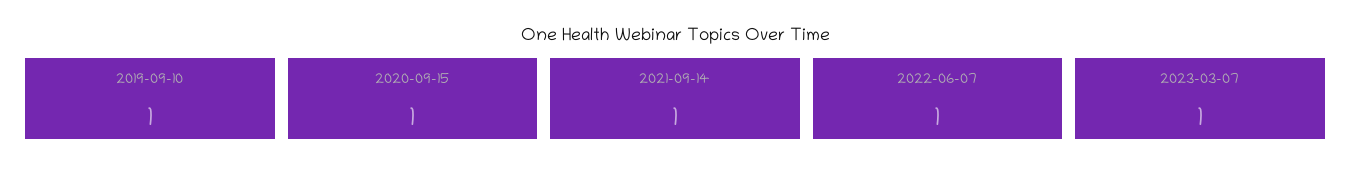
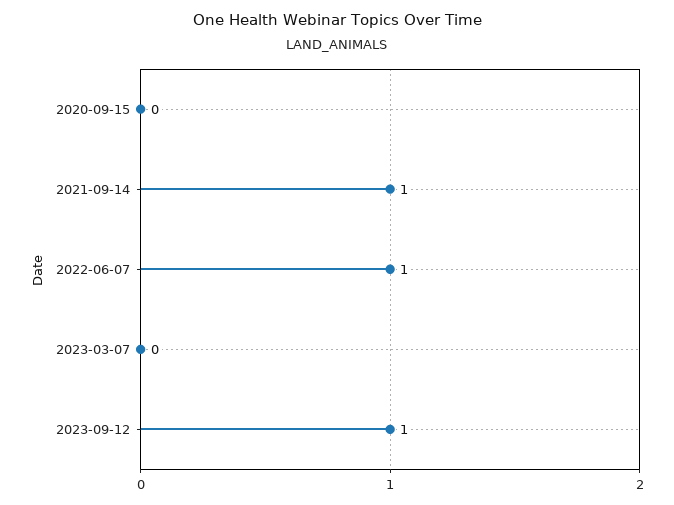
2019-09-10: 1 -> none
2020-09-15: 1 -> 0
2023-03-07: 1 -> 0
2023-09-12: none -> 1

